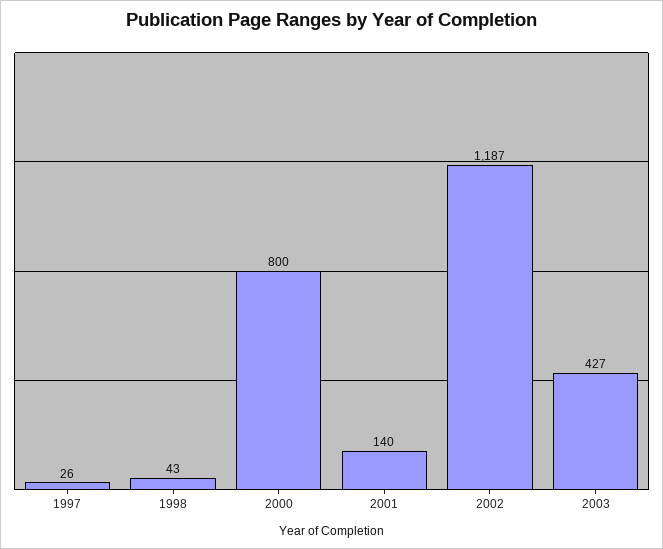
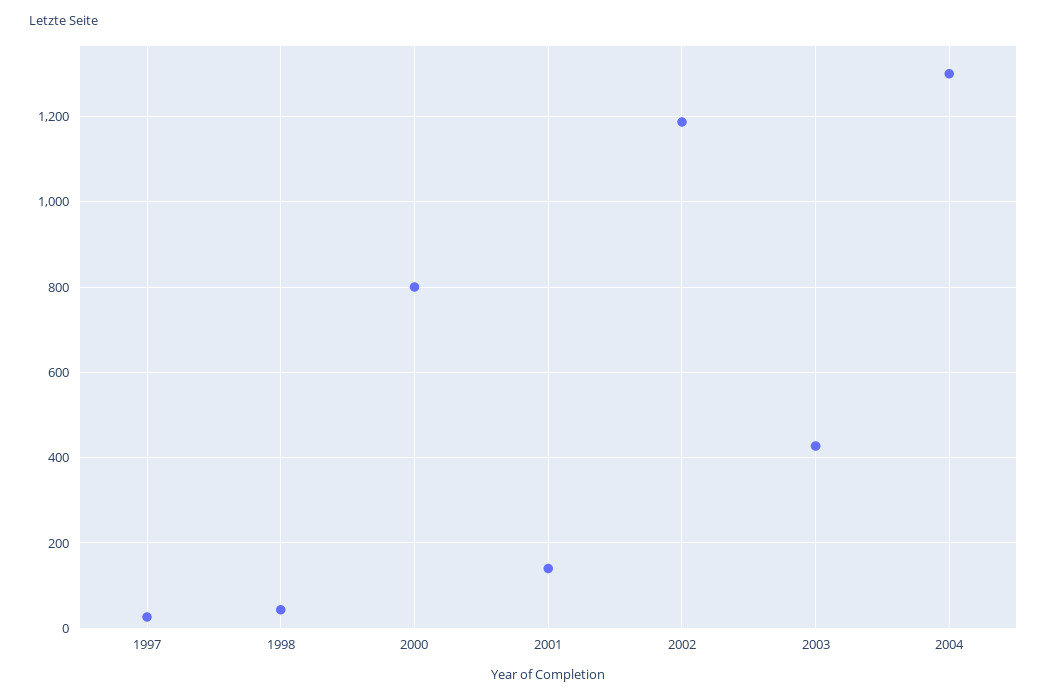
2004: none -> 1300

